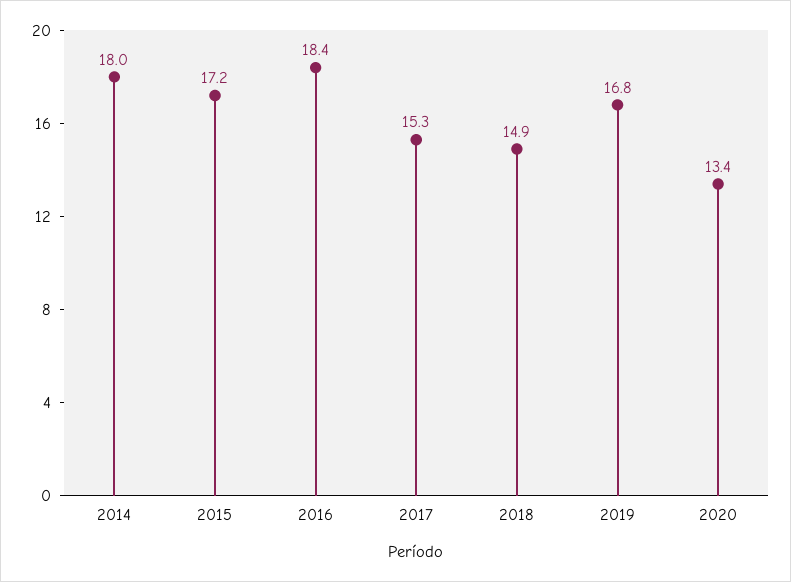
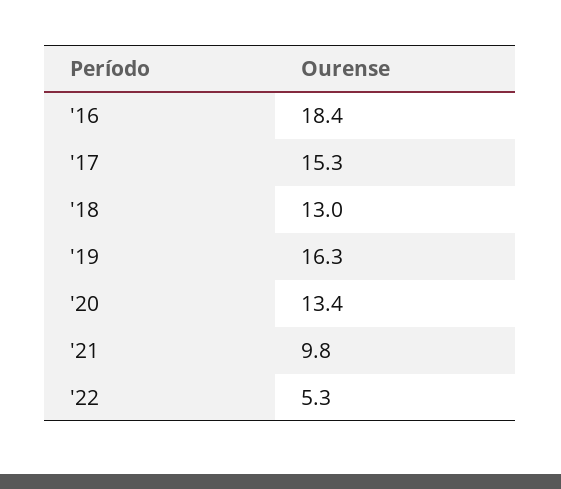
2014: 18 -> none
2015: 17.2 -> none
2018: 14.9 -> 13
2019: 16.8 -> 16.3
'21: none -> 9.8
'22: none -> 5.3

